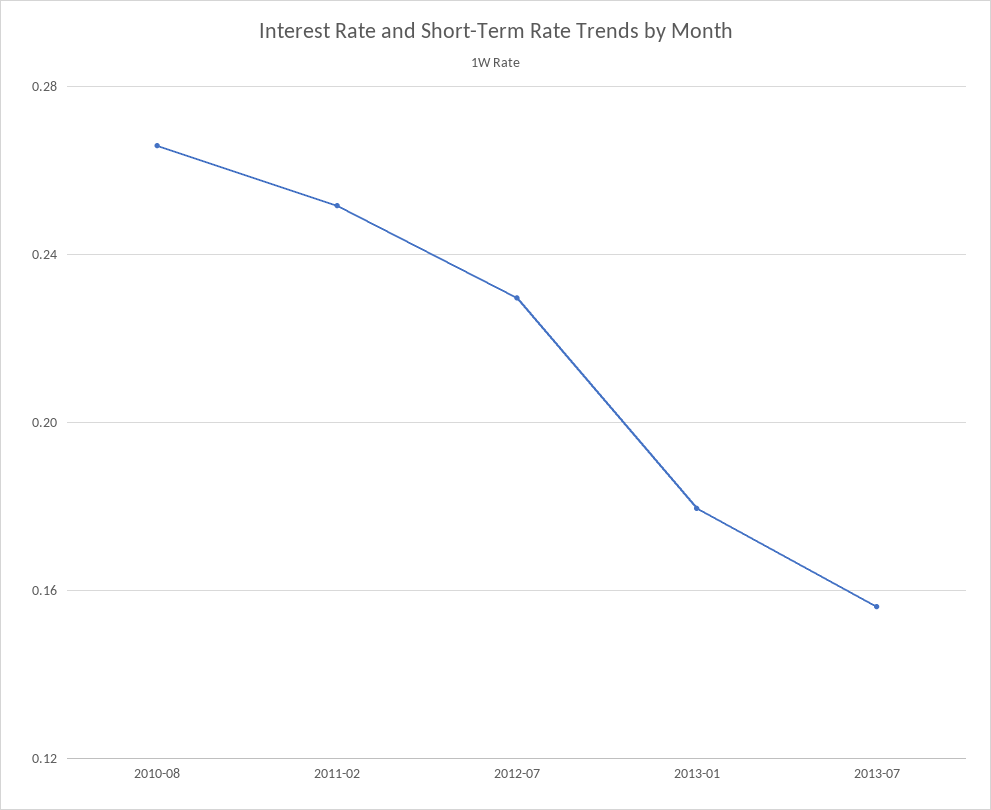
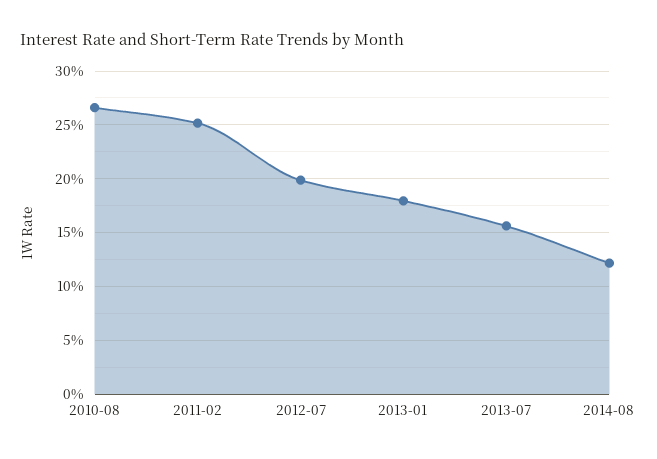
2012-07: 0.23 -> 0.2
2014-08: none -> 0.12

